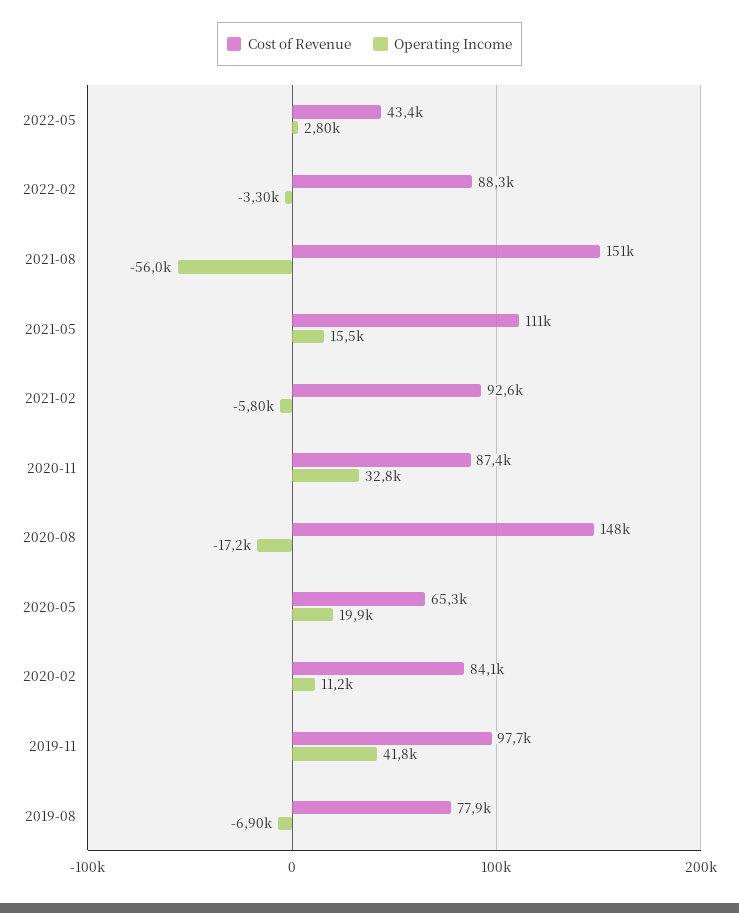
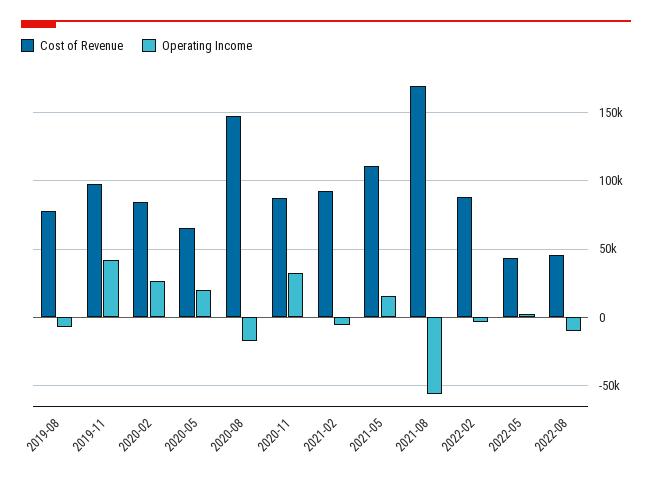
Cost of Revenue, 2021-08: 151000 -> 170000
Operating Income, 2020-02: 11200 -> 25000
Cost of Revenue, 2022-08: none -> 45000
Operating Income, 2022-08: none -> -10000

